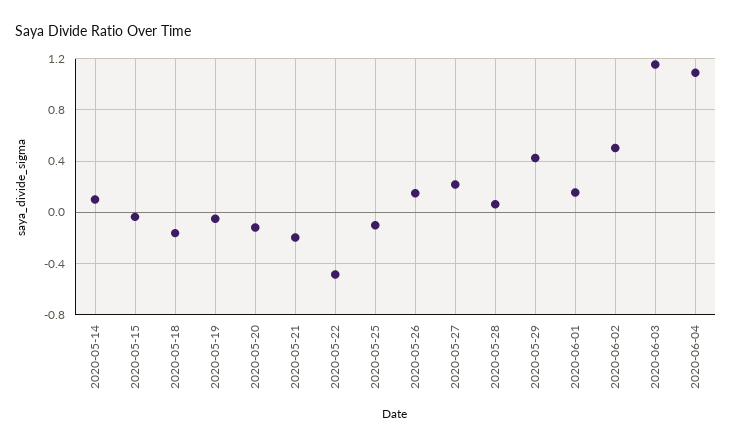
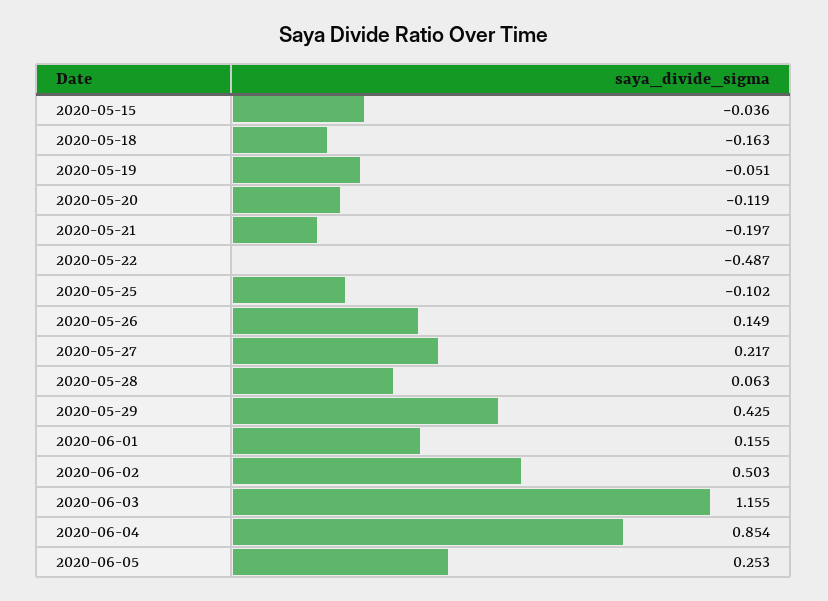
2020-05-14: 0.1 -> none
2020-06-04: 1.1 -> 0.854
2020-06-05: none -> 0.253

